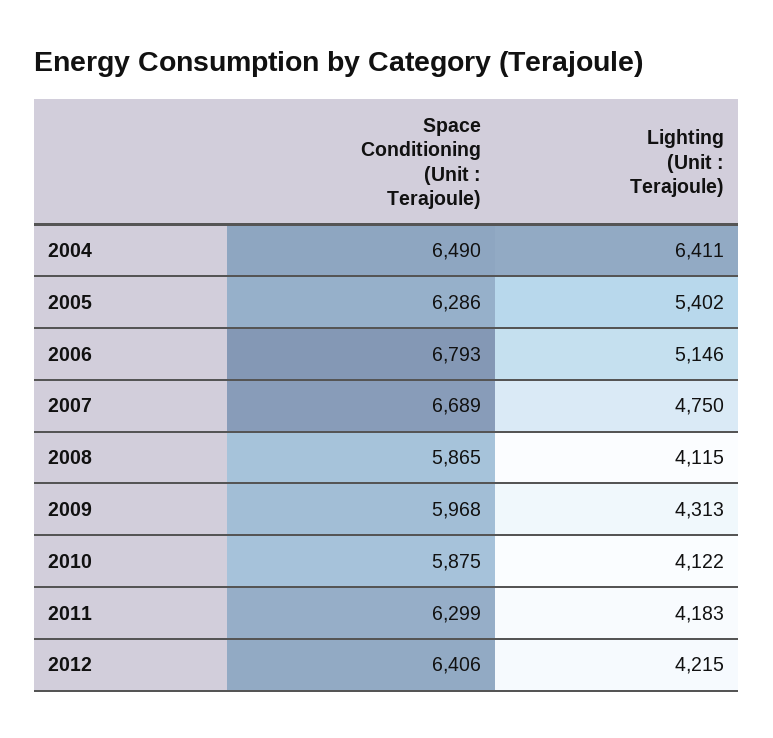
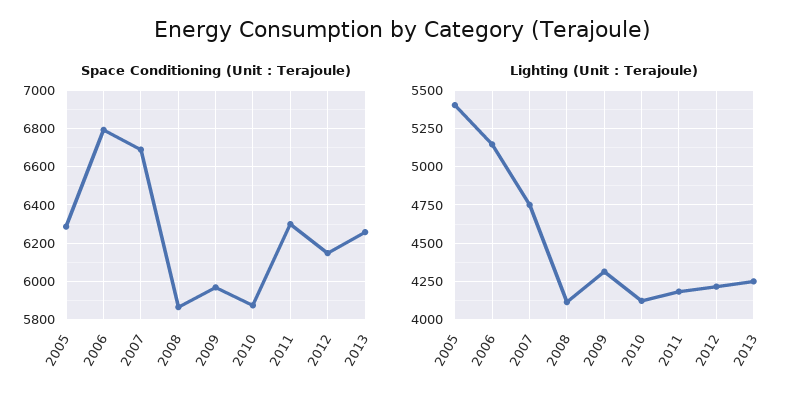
Space Conditioning (Unit : Terajoule), 2004: 6490 -> none
Lighting (Unit : Terajoule), 2004: 6411 -> none
Space Conditioning (Unit : Terajoule), 2012: 6406 -> 6150
Space Conditioning (Unit : Terajoule), 2013: none -> 6250
Lighting (Unit : Terajoule), 2013: none -> 4250

